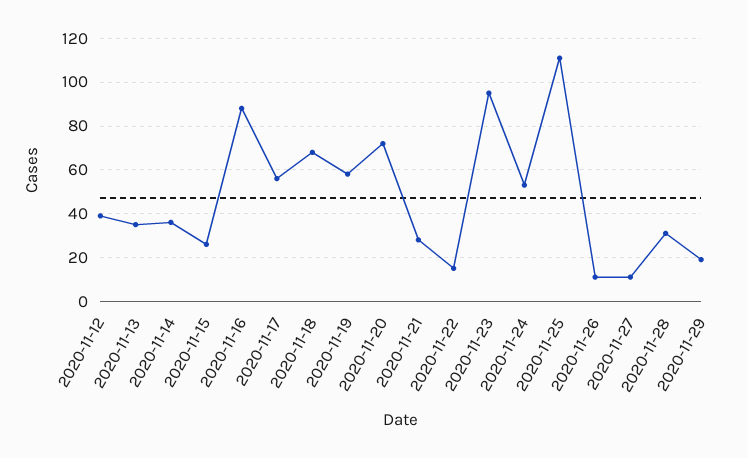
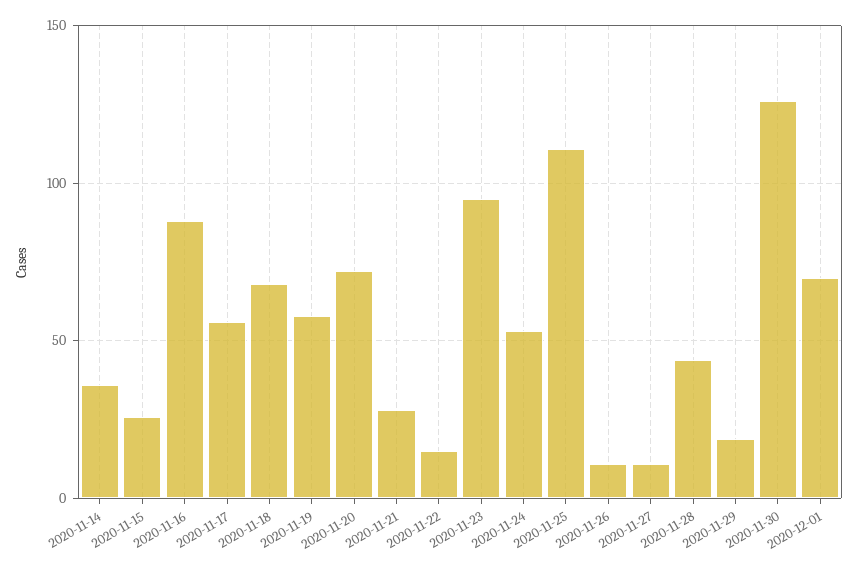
2020-11-12: 40 -> none
2020-11-13: 35 -> none
2020-11-28: 30 -> 45
2020-11-30: none -> 125
2020-12-01: none -> 70

